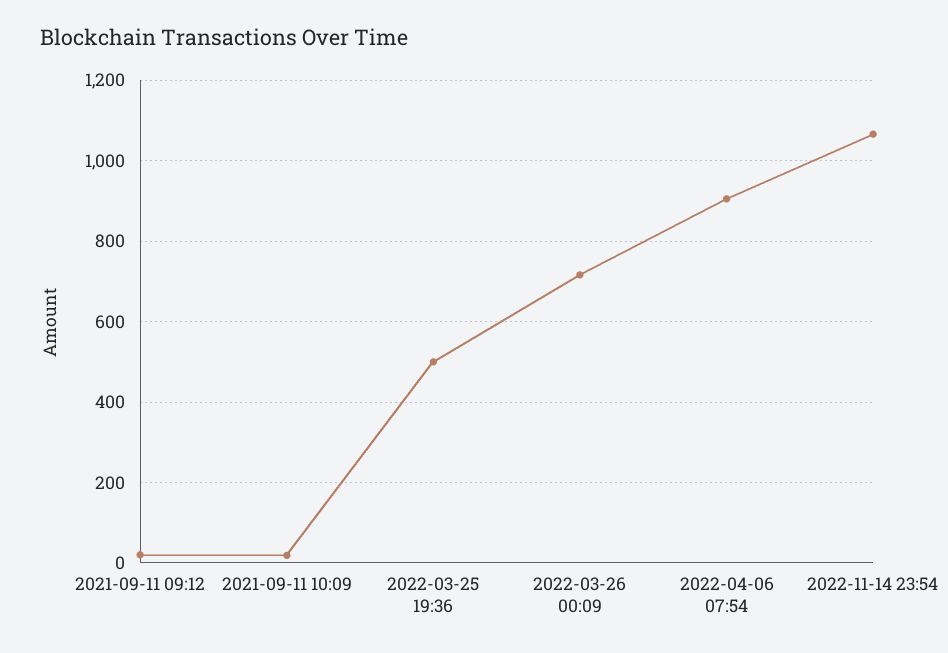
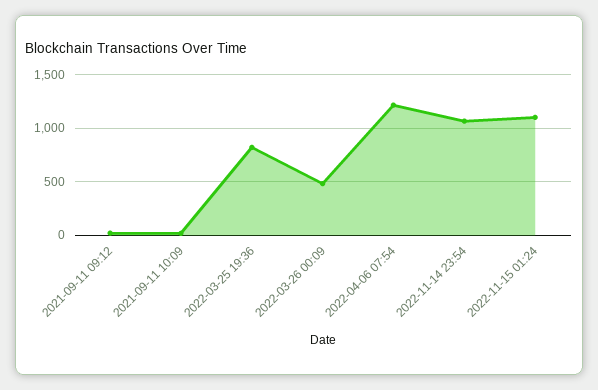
2022-03-25 19:36: 500 -> 800
2022-03-26 00:09: 720 -> 500
2022-04-06 07:54: 900 -> 1200
2022-11-15 01:24: none -> 1100

